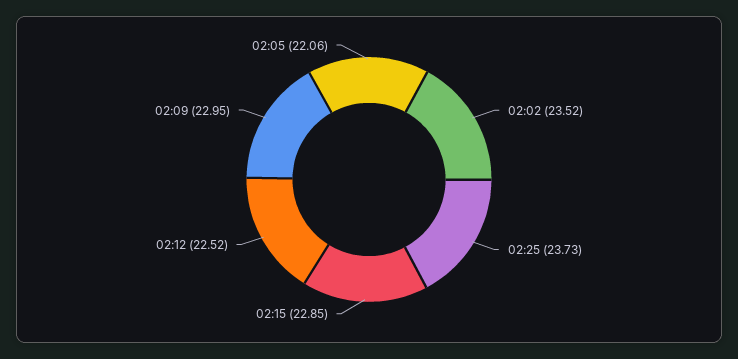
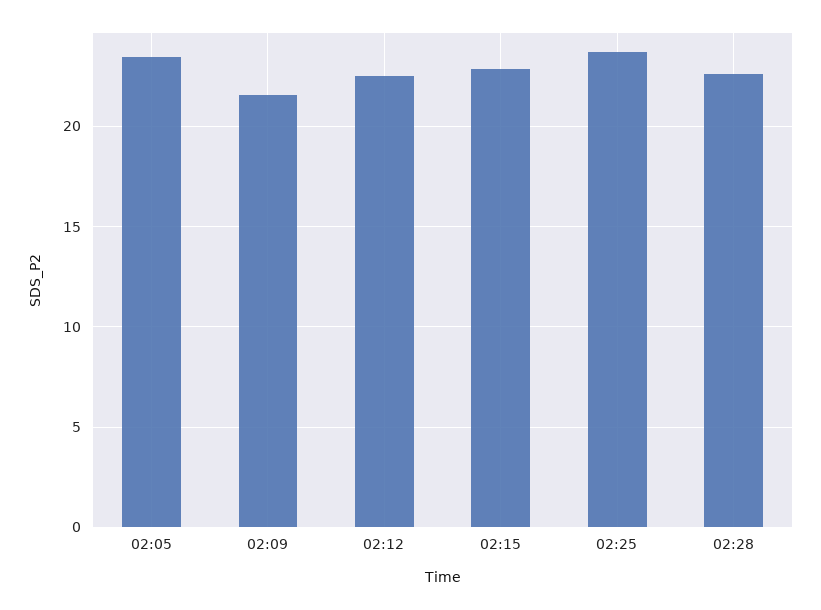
02:02: 23.52 -> none
02:09: 22.95 -> 21.5
02:05: 22.06 -> 23.5
02:28: none -> 22.5

